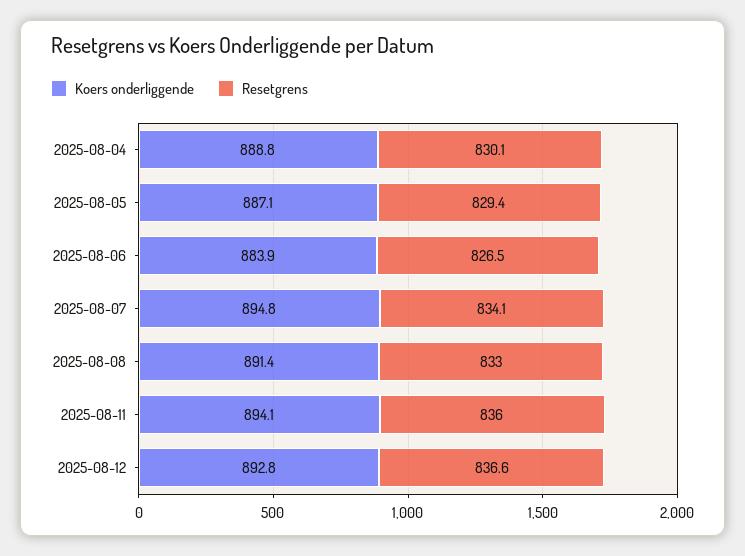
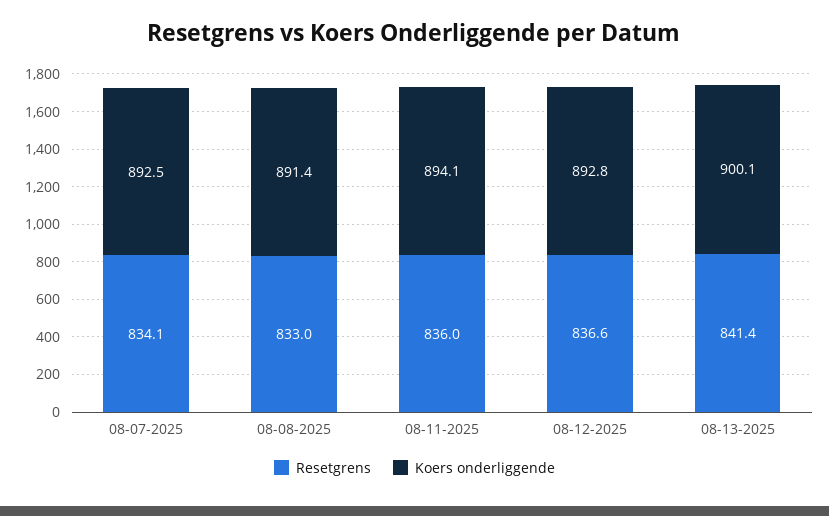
Koers onderliggende, 2025-08-04: 888.8 -> none
Resetgrens, 2025-08-04: 830.1 -> none
Koers onderliggende, 2025-08-05: 887.1 -> none
Resetgrens, 2025-08-05: 829.4 -> none
Koers onderliggende, 2025-08-06: 883.9 -> none
Resetgrens, 2025-08-06: 826.5 -> none
Koers onderliggende, 2025-08-07: 894.8 -> 892.5
Resetgrens, 08-13-2025: none -> 841.4
Koers onderliggende, 08-13-2025: none -> 900.1

